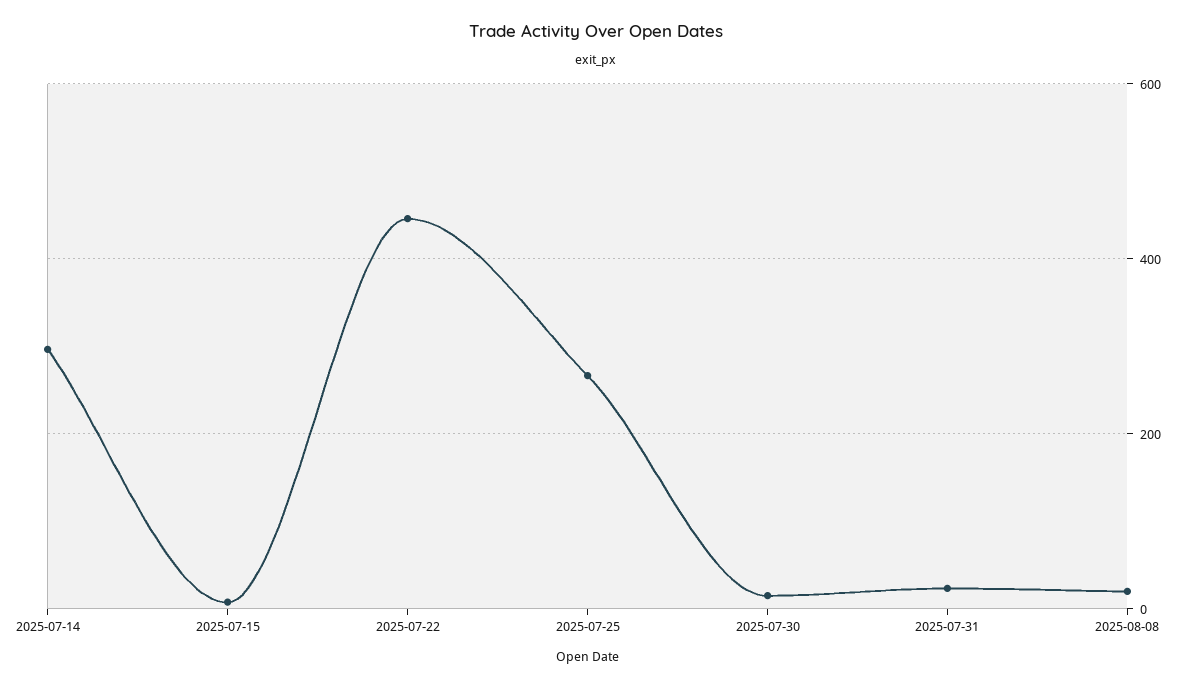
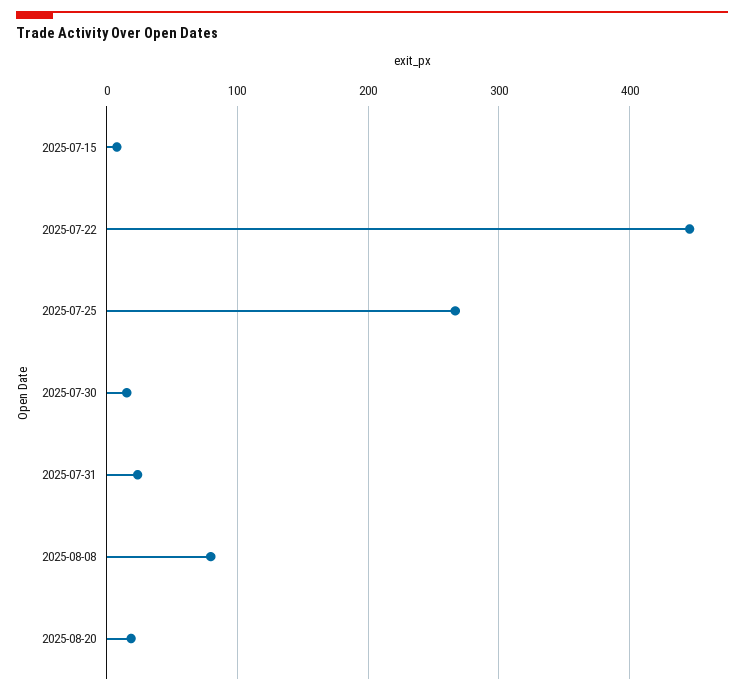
2025-07-14: 300 -> none
2025-08-08: 20 -> 80
2025-08-20: none -> 20

